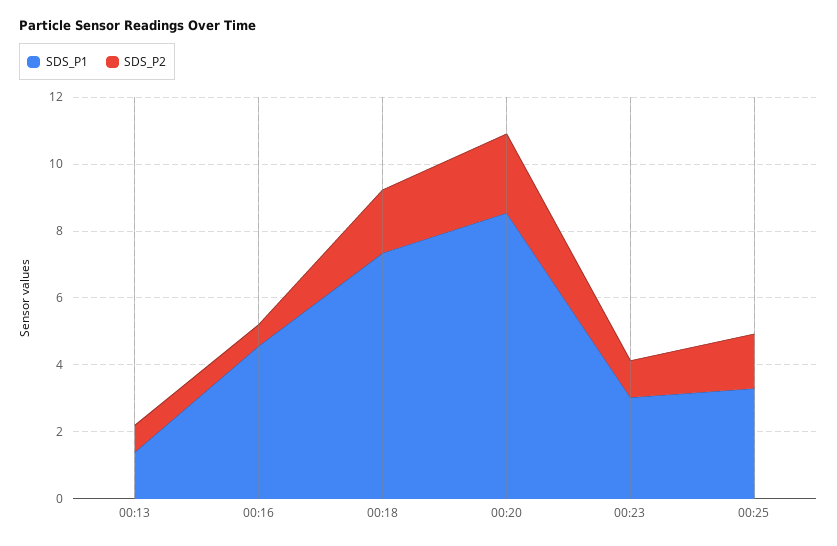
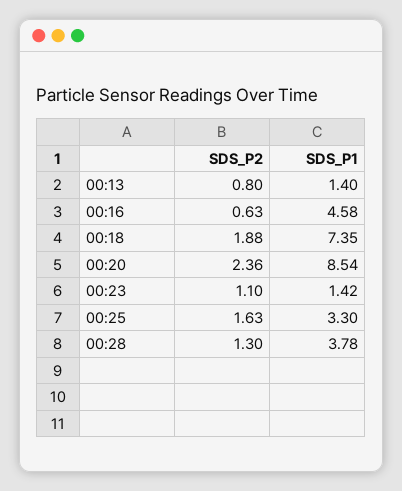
SDS_P1, 00:23: 3 -> 1.42
SDS_P2, 00:28: none -> 1.3
SDS_P1, 00:28: none -> 3.78

